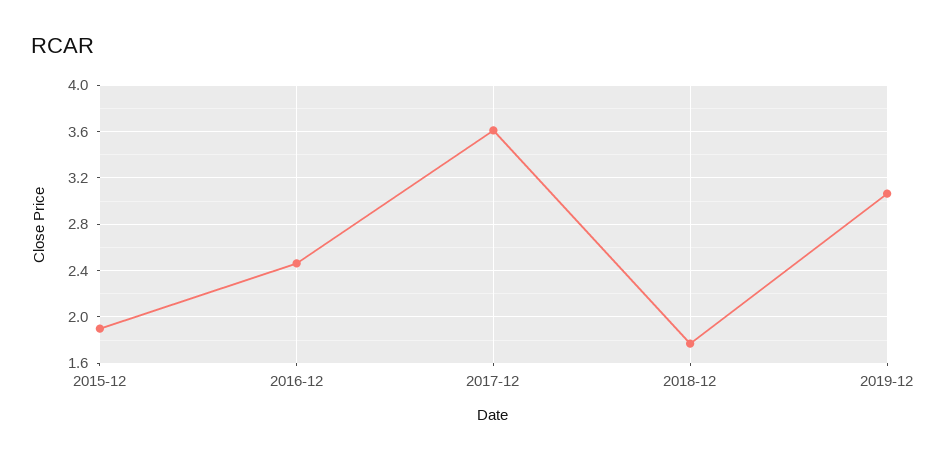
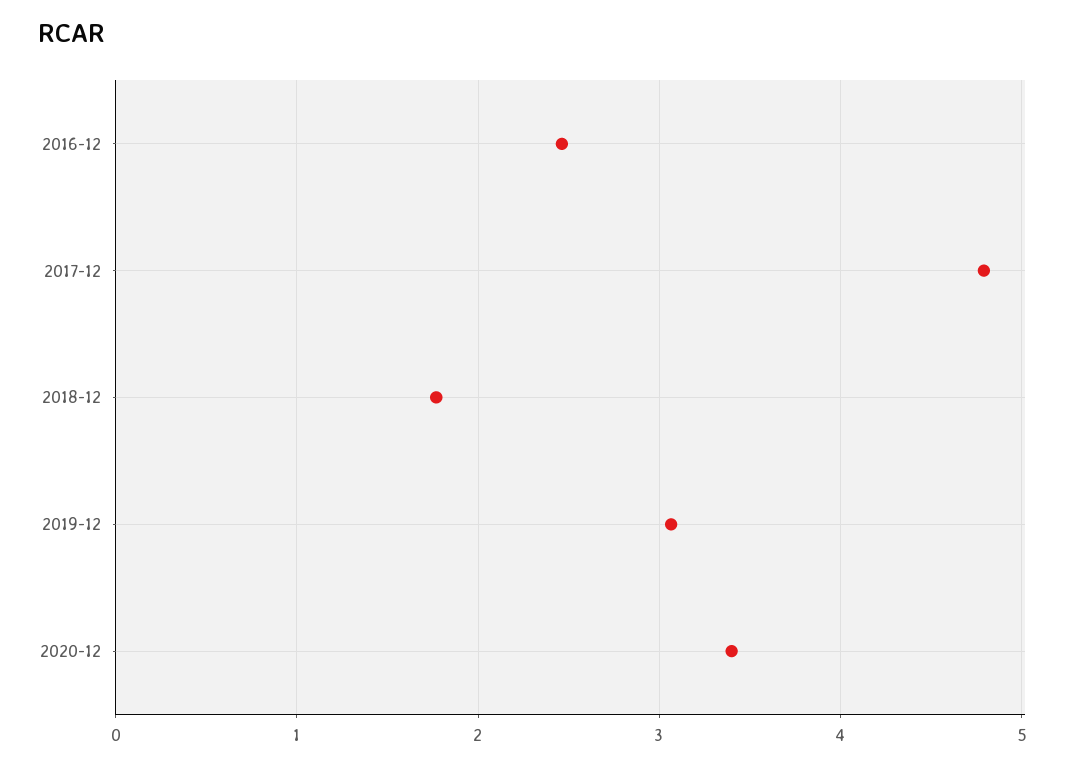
2015-12: 1.9 -> none
2017-12: 3.6 -> 4.8
2020-12: none -> 3.4

